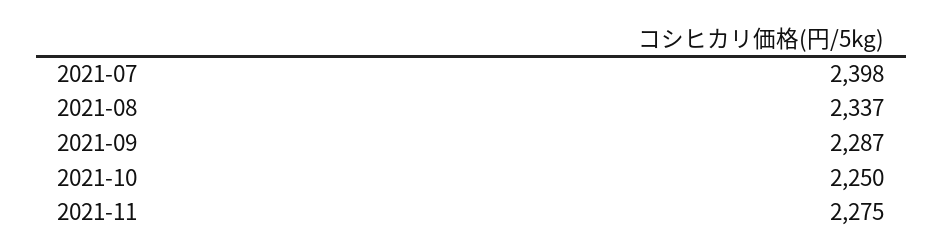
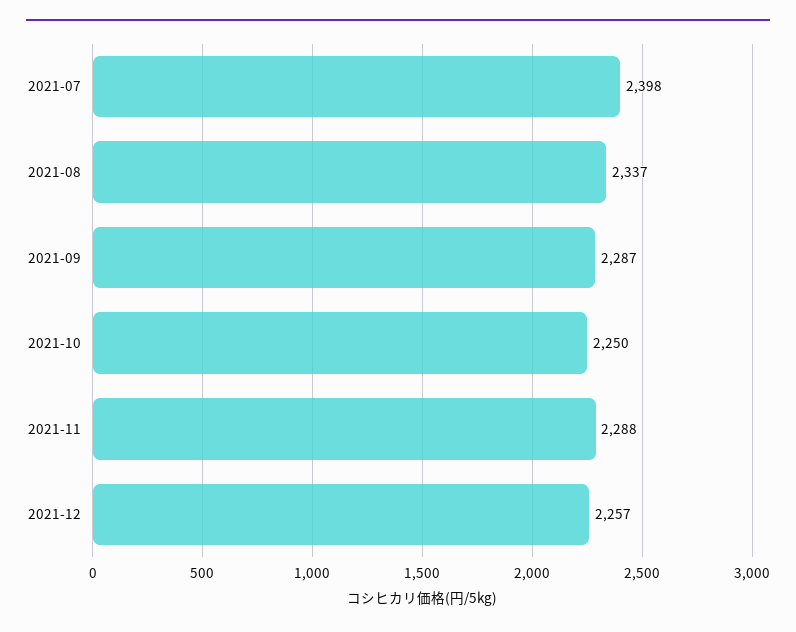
2021-11: 2275 -> 2288
2021-12: none -> 2257

